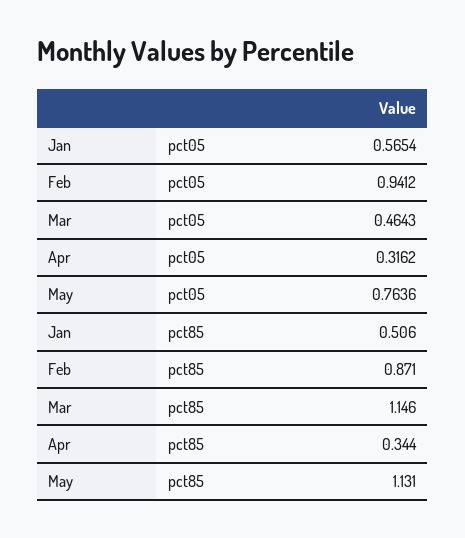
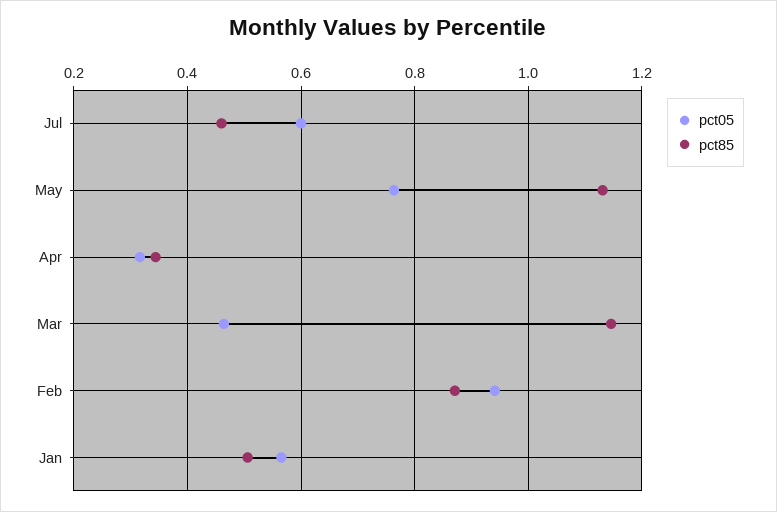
pct05, Jul: none -> 0.6
pct85, Jul: none -> 0.46

